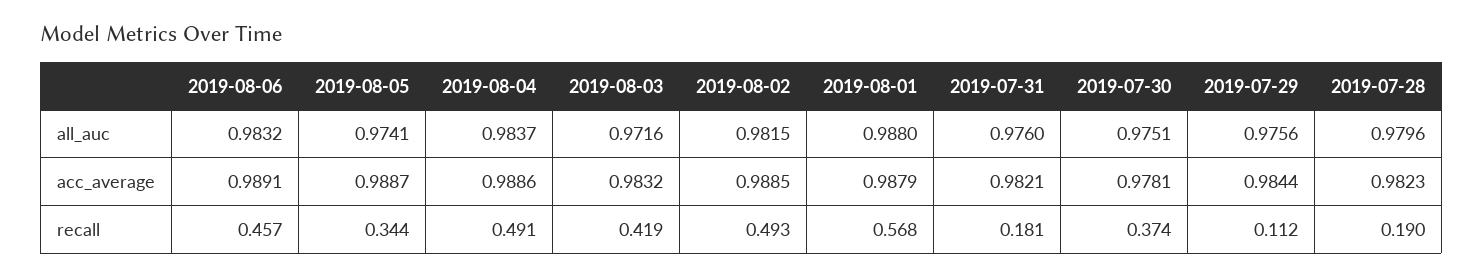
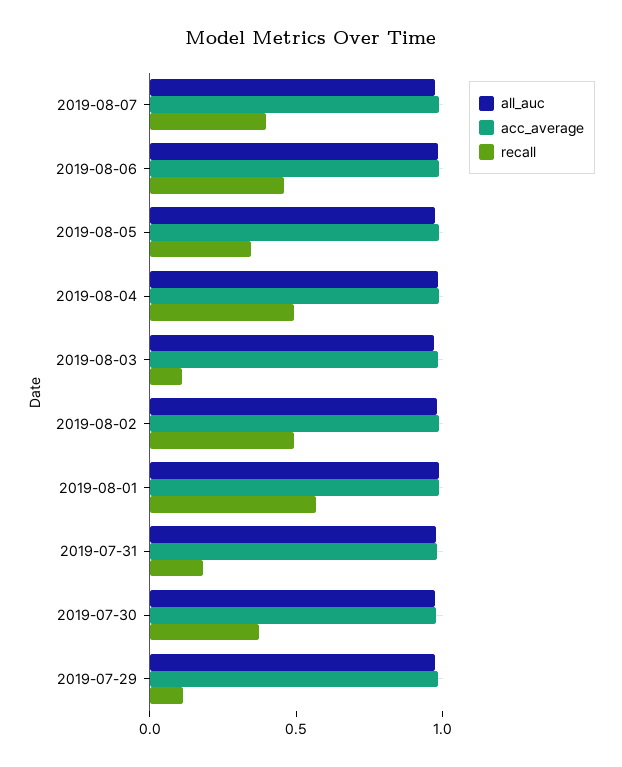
all_auc, 2019-07-28: 0.9796 -> none
acc_average, 2019-07-28: 0.9823 -> none
recall, 2019-08-03: 0.419 -> 0.1
recall, 2019-07-28: 0.19 -> none
all_auc, 2019-08-07: none -> 1
acc_average, 2019-08-07: none -> 1
recall, 2019-08-07: none -> 0.4

